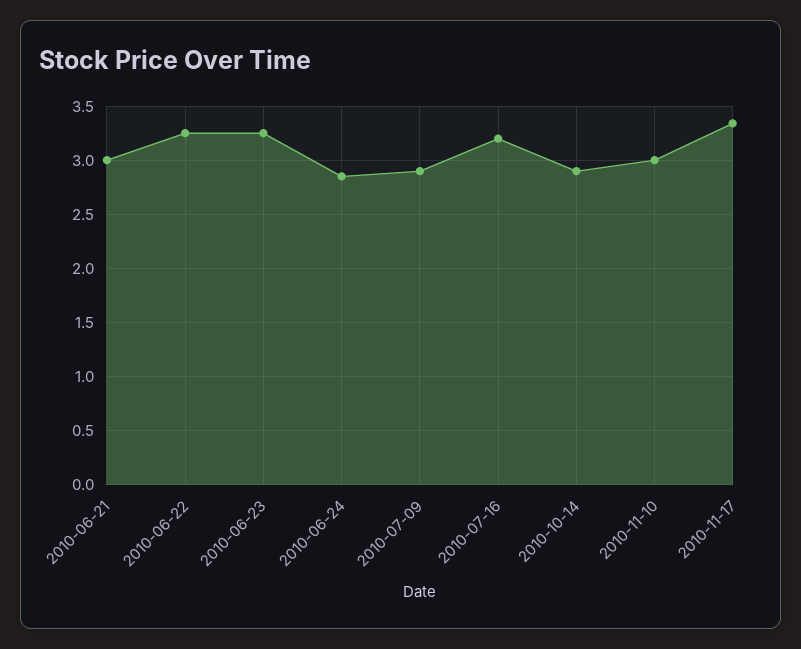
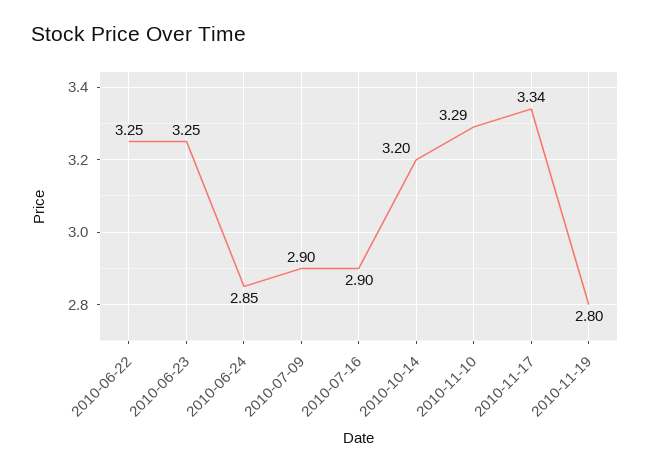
2010-06-21: 3 -> none
2010-07-16: 3.2 -> 2.9
2010-10-14: 2.9 -> 3.2
2010-11-10: 3 -> 3.29
2010-11-19: none -> 2.8

